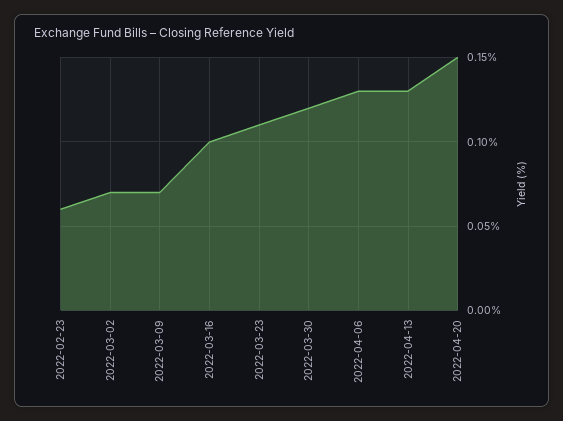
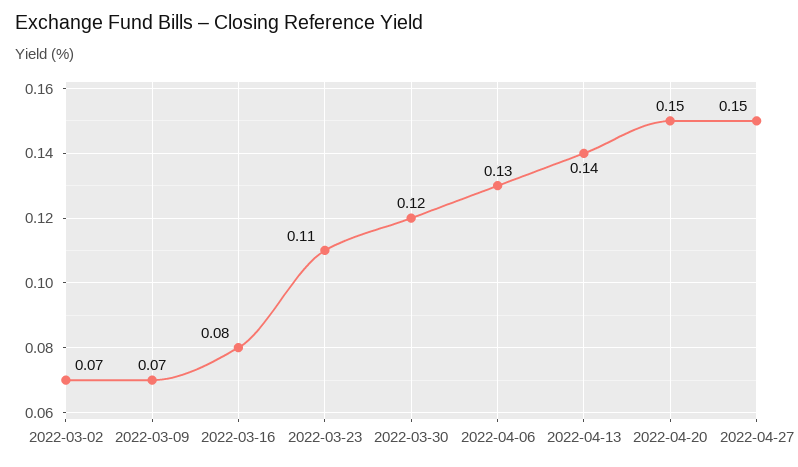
2022-02-23: 0.06 -> none
2022-03-16: 0.1 -> 0.08
2022-04-13: 0.13 -> 0.14
2022-04-27: none -> 0.15

